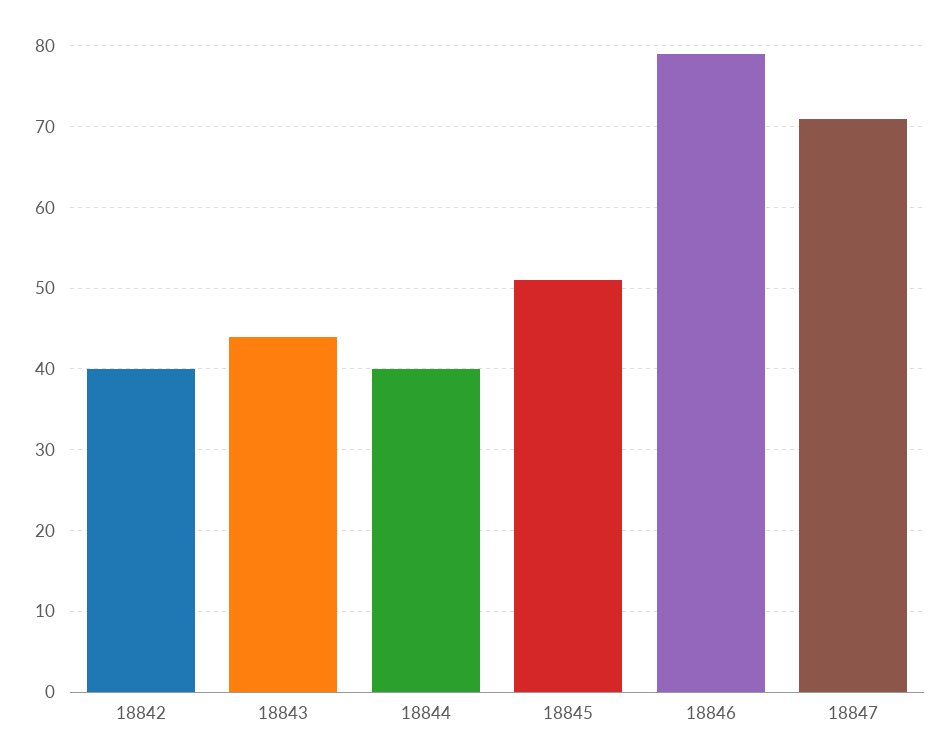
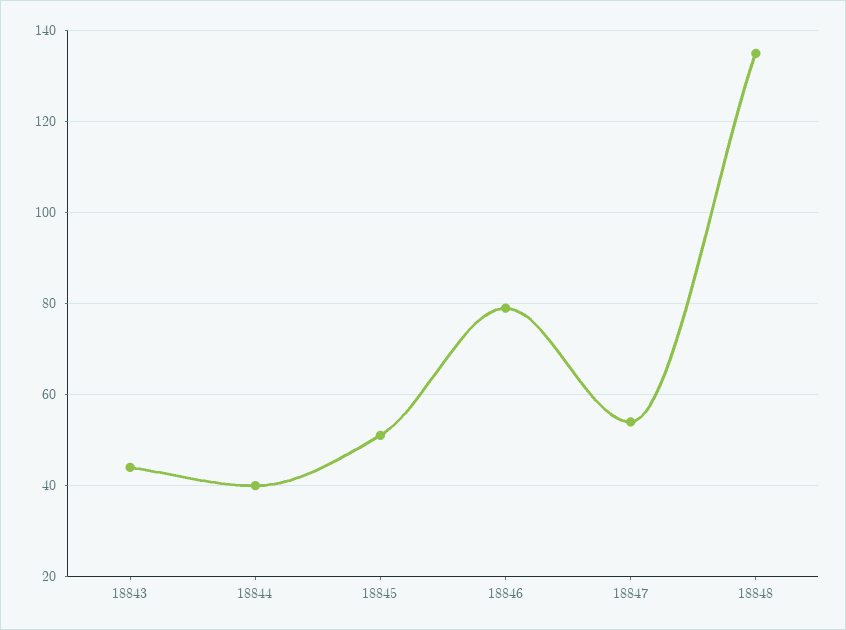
18842: 40 -> none
18847: 71 -> 55
18848: none -> 135

